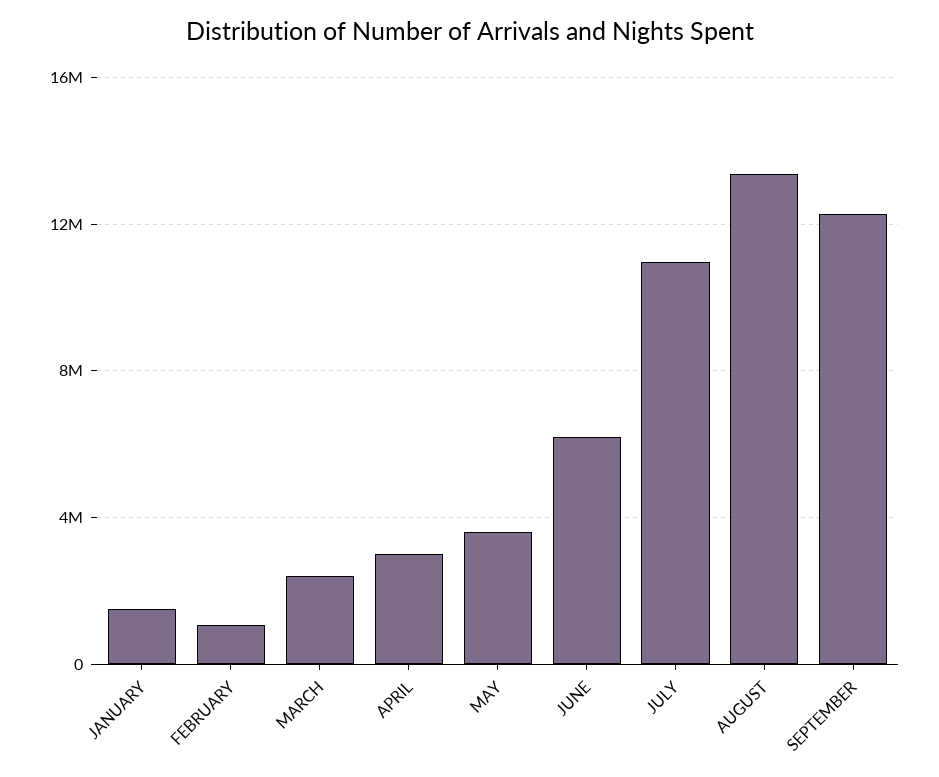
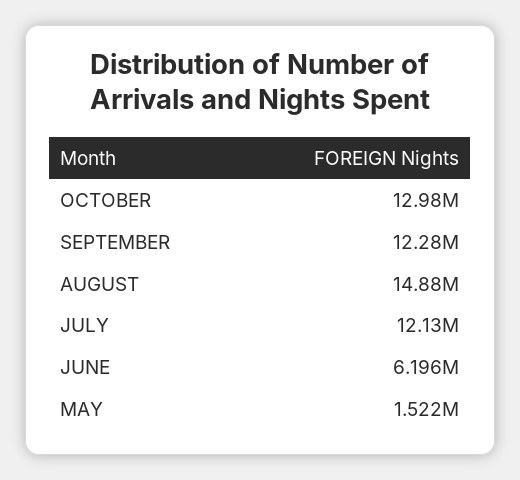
JANUARY: 1500000 -> none
FEBRUARY: 1000000 -> none
MARCH: 2500000 -> none
APRIL: 3000000 -> none
MAY: 3500000 -> 1522000
JULY: 11000000 -> 12130000
AUGUST: 13500000 -> 14880000
OCTOBER: none -> 12980000

